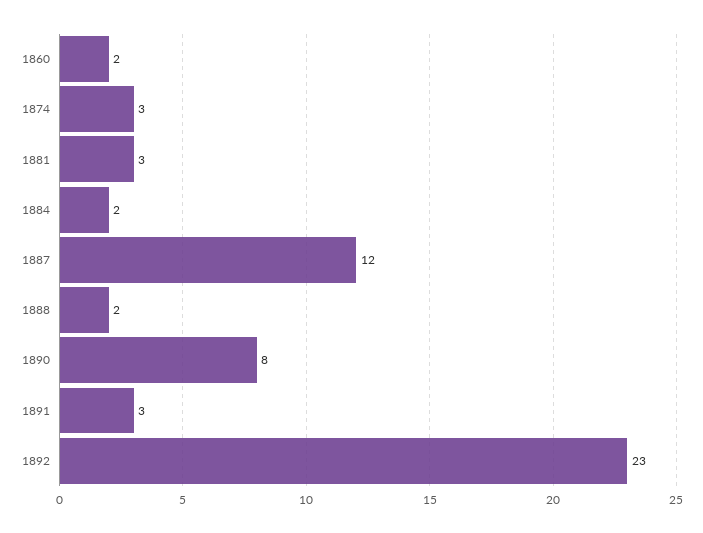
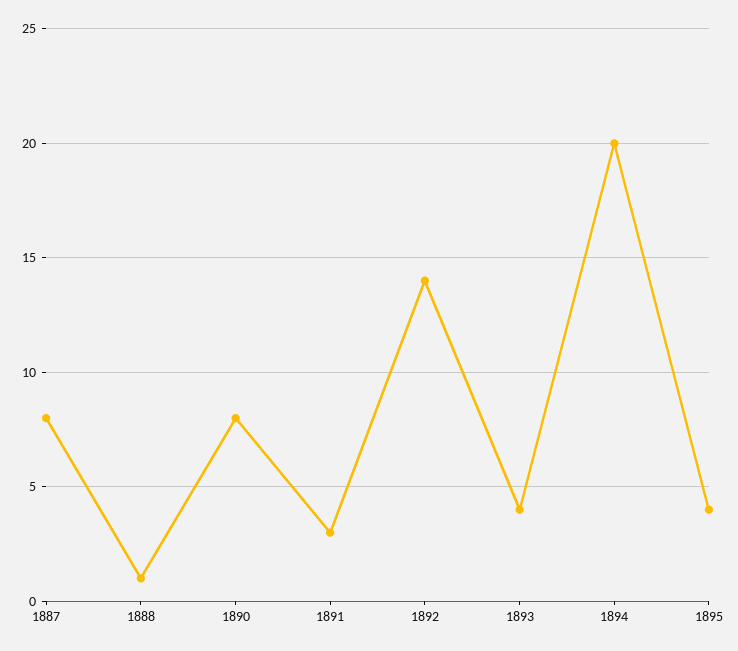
1860: 2 -> none
1874: 3 -> none
1881: 3 -> none
1884: 2 -> none
1887: 12 -> 8
1888: 2 -> 1
1892: 23 -> 14
1893: none -> 4
1894: none -> 20
1895: none -> 4

